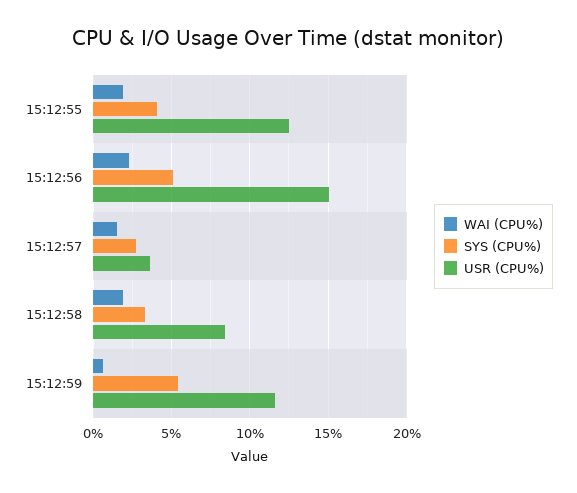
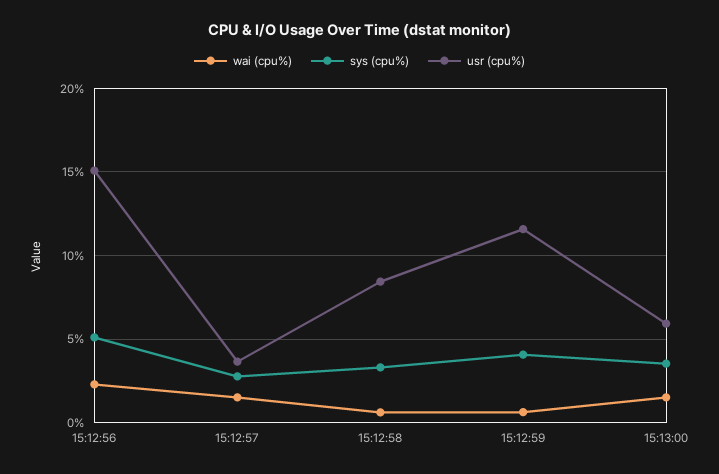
WAI (CPU%), 15:12:55: 2 -> none
SYS (CPU%), 15:12:55: 4 -> none
USR (CPU%), 15:12:55: 12.5 -> none
WAI (CPU%), 15:12:58: 2 -> 0.5
SYS (CPU%), 15:12:59: 5.5 -> 4
WAI (CPU%), 15:13:00: none -> 1.5
SYS (CPU%), 15:13:00: none -> 3.5
USR (CPU%), 15:13:00: none -> 6

